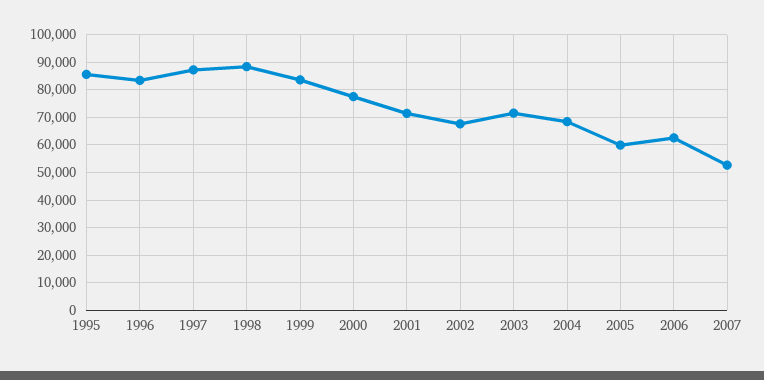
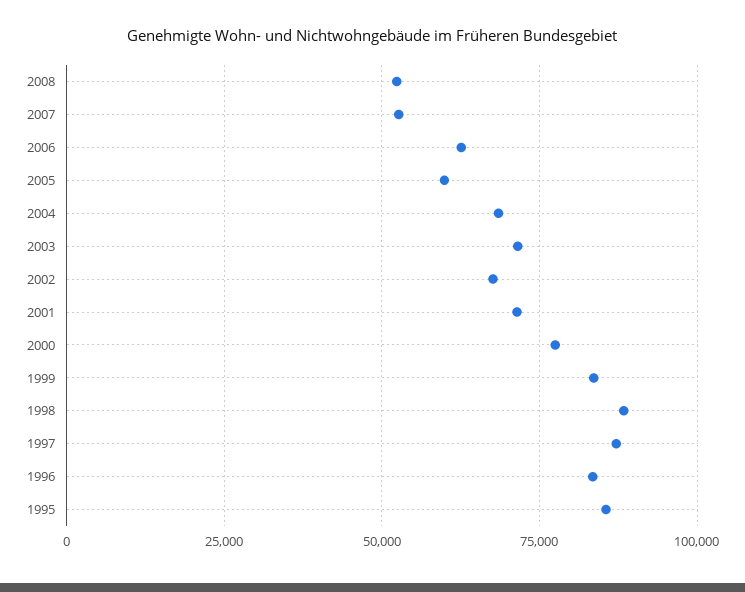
2008: none -> 52500

